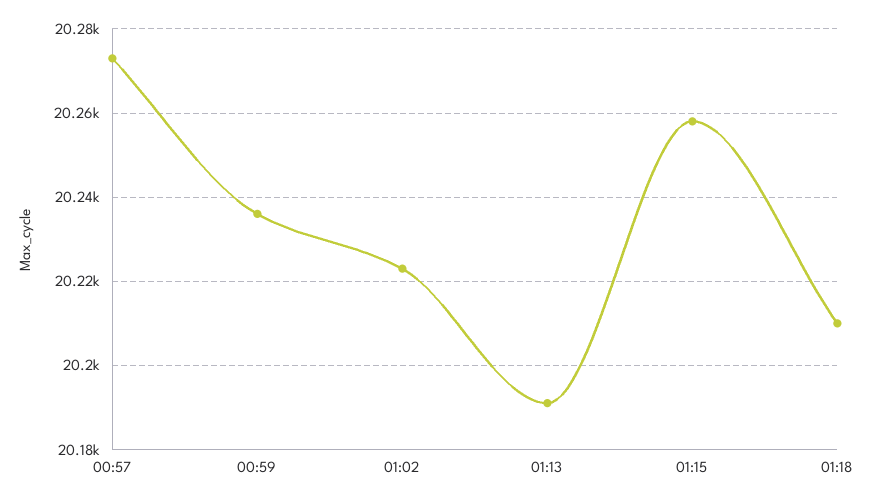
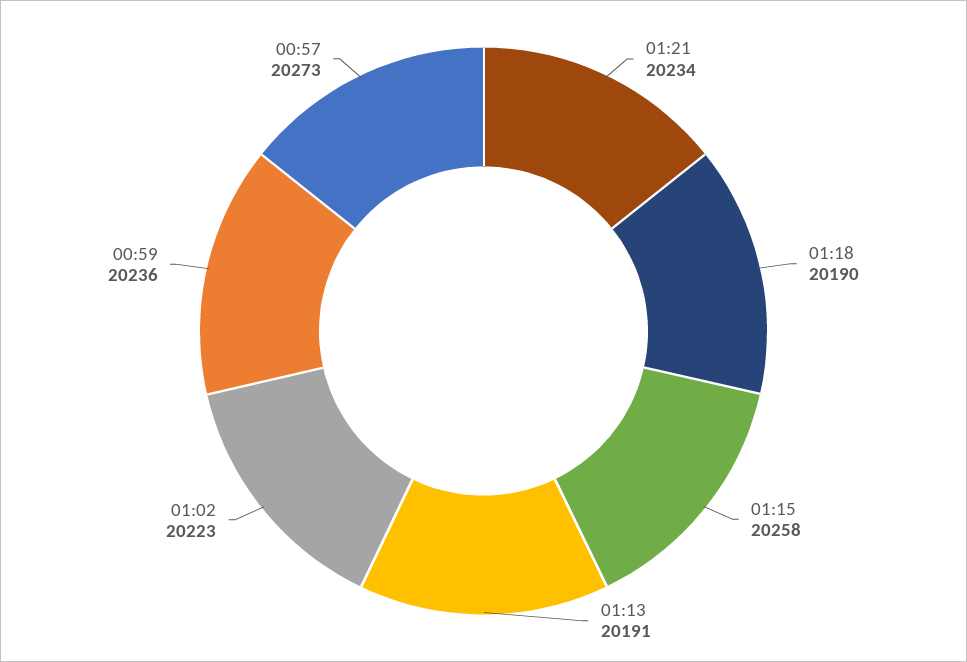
01:18: 20210 -> 20190
01:21: none -> 20234

